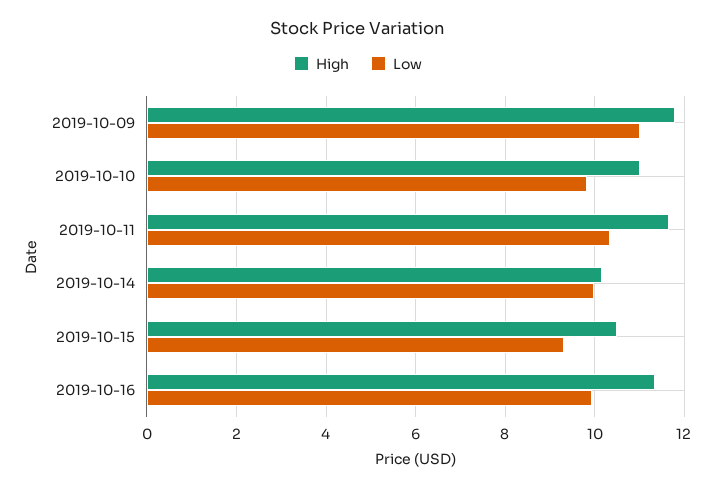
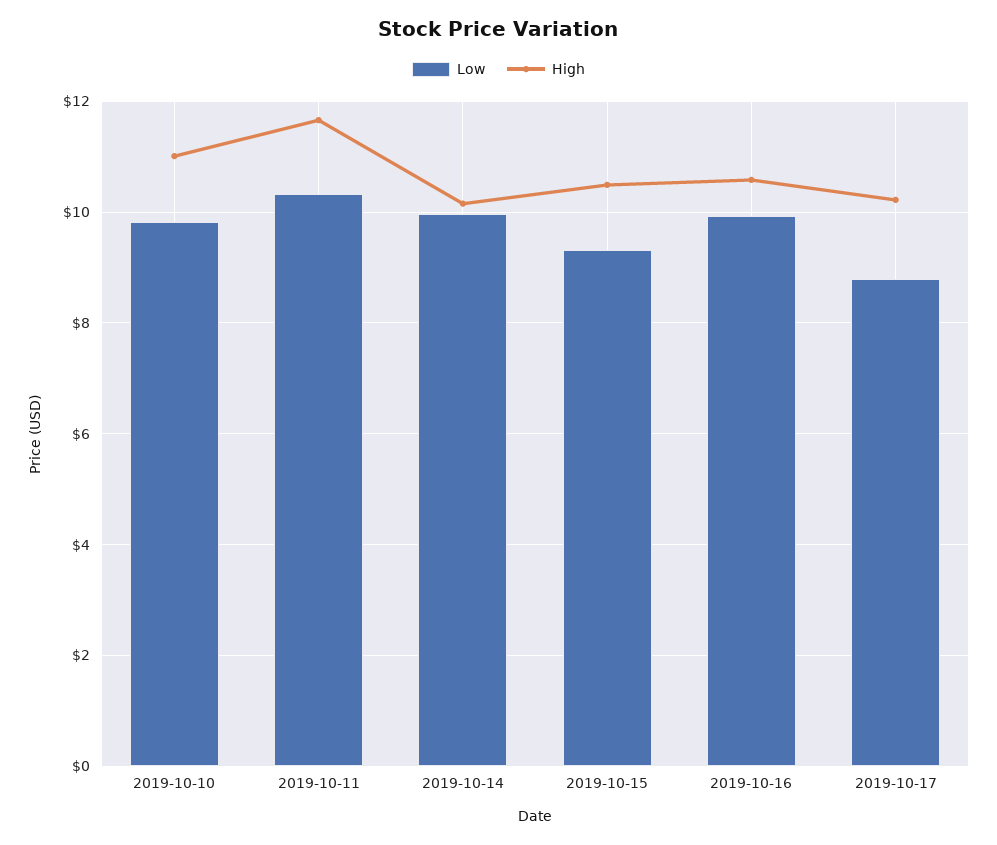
High, 2019-10-09: 11.8 -> none
Low, 2019-10-09: 11 -> none
High, 2019-10-16: 11.4 -> 10.6
Low, 2019-10-17: none -> 8.8
High, 2019-10-17: none -> 10.2

